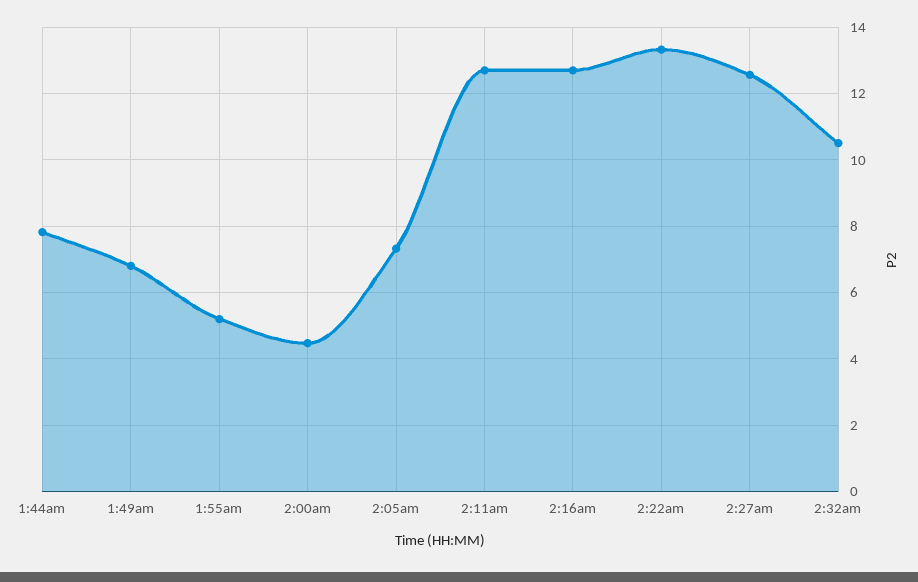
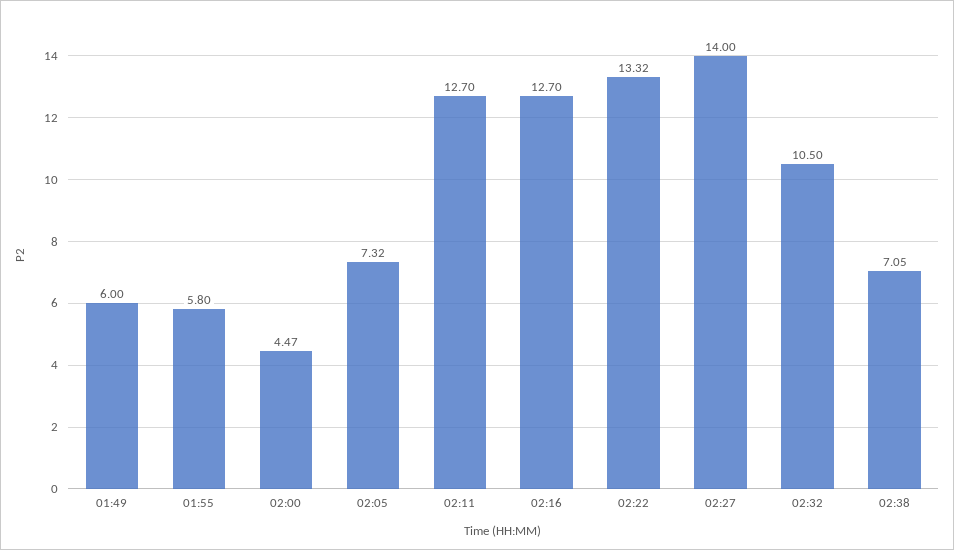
1:44am: 7.8 -> none
1:49am: 6.8 -> 6
1:55am: 5.2 -> 5.8
2:27am: 12.6 -> 14
02:38: none -> 7.05

